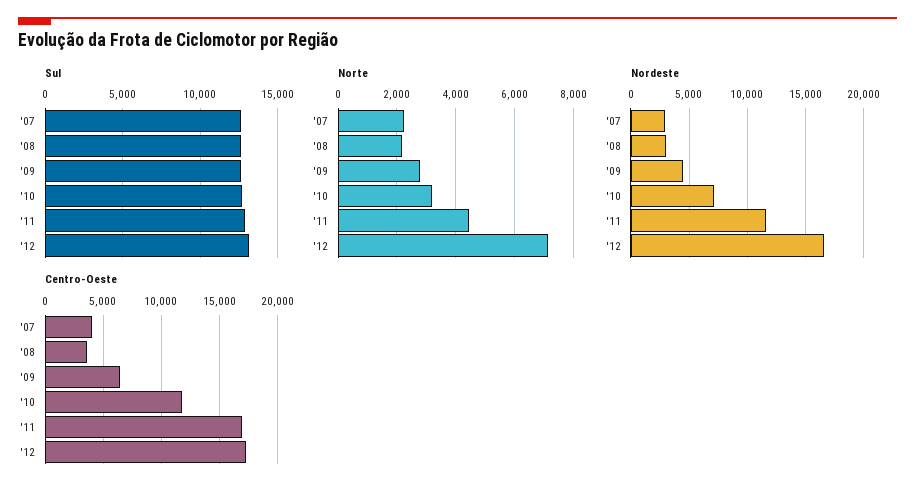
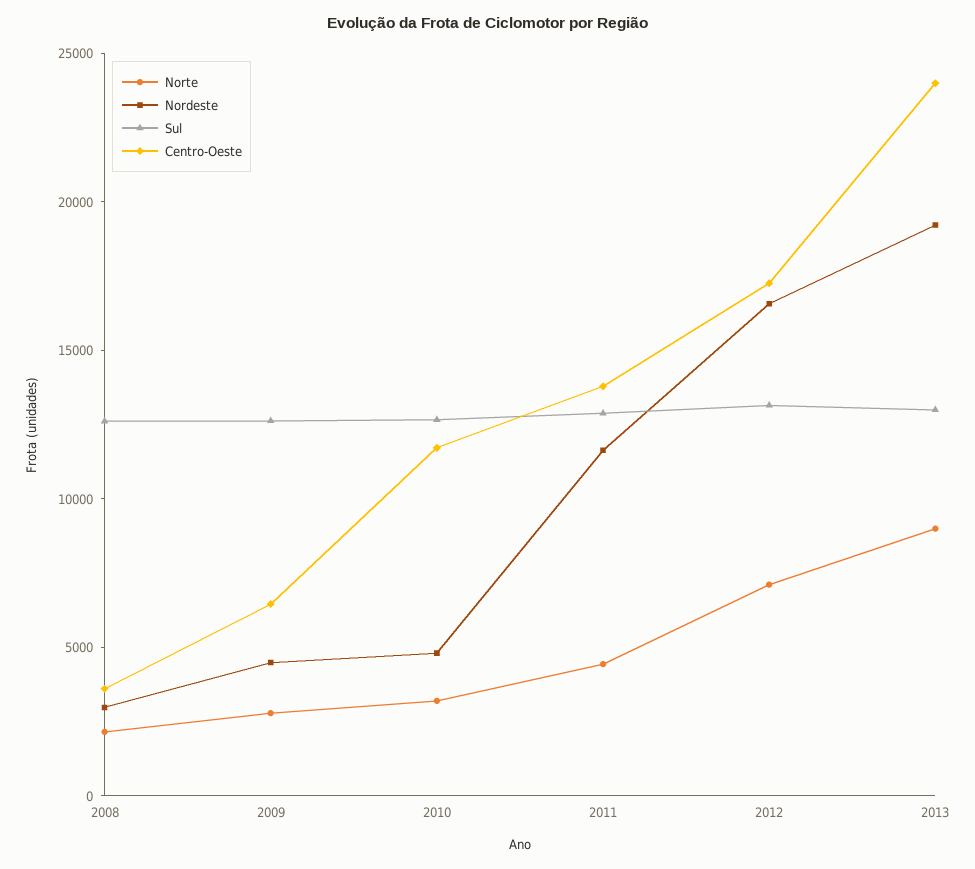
Sul, '07: 12500 -> none
Norte, '07: 2250 -> none
Nordeste, '07: 3000 -> none
Nordeste, '10: 7000 -> 5000
Centro-Oeste, '07: 4000 -> none
Centro-Oeste, '11: 17000 -> 14000
Norte, 2013: none -> 9000
Nordeste, 2013: none -> 19000
Sul, 2013: none -> 13000
Centro-Oeste, 2013: none -> 24000

